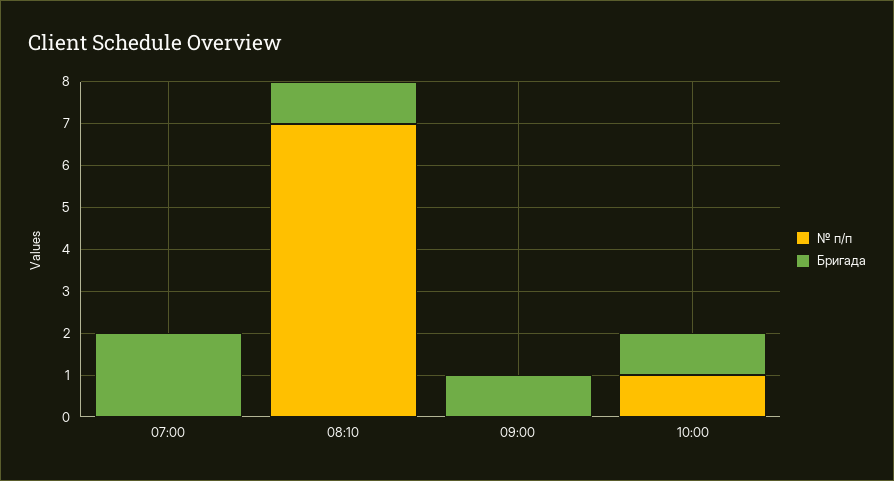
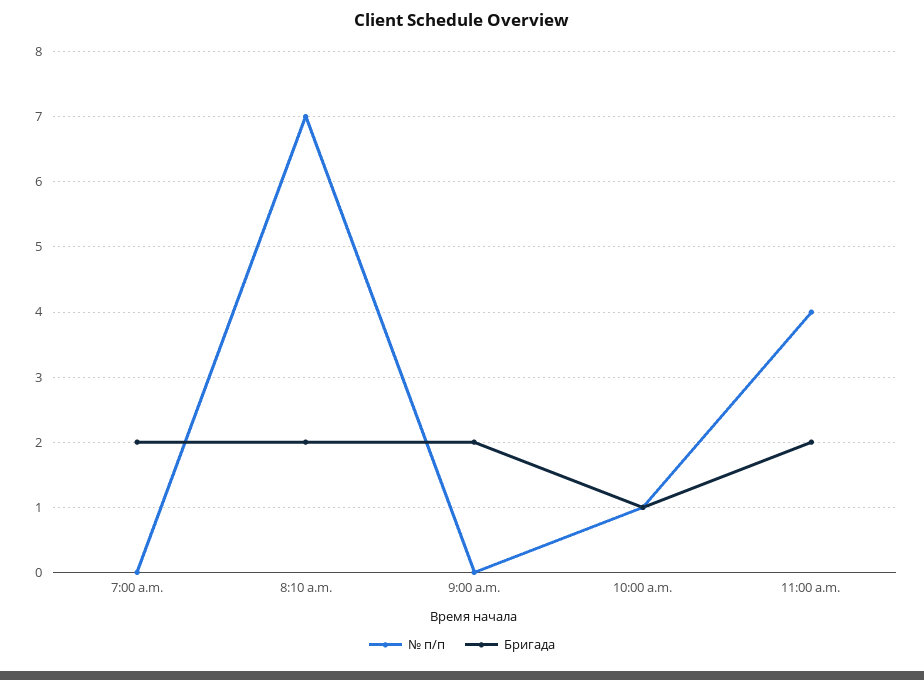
Бригада, 08:10: 1 -> 2
Бригада, 09:00: 1 -> 2
№ п/п, 11:00 a.m.: none -> 4
Бригада, 11:00 a.m.: none -> 2

